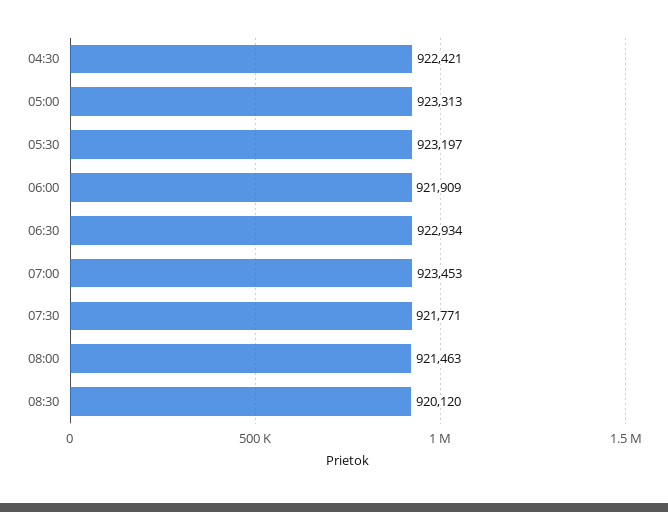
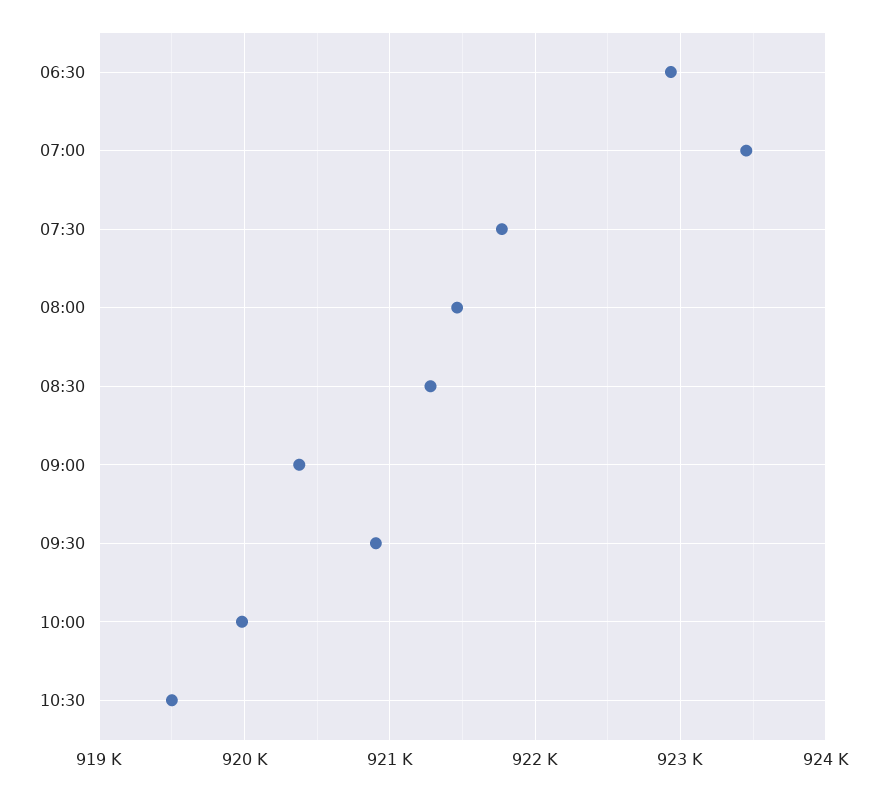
04:30: 922421 -> none
05:00: 923313 -> none
05:30: 923197 -> none
06:00: 921909 -> none
08:30: 920120 -> 921300
09:00: none -> 920400
09:30: none -> 920900
10:00: none -> 920000
10:30: none -> 919500

